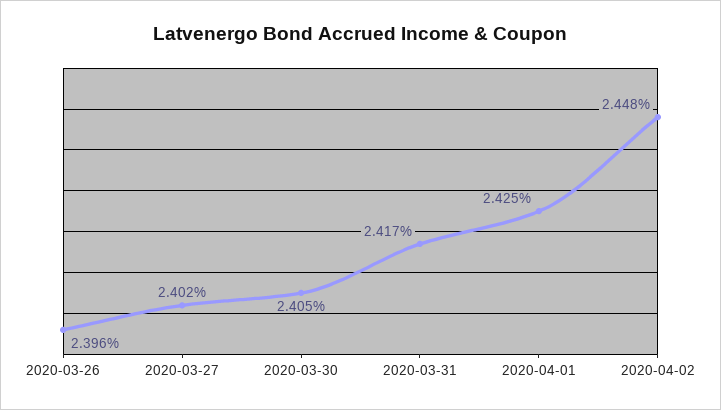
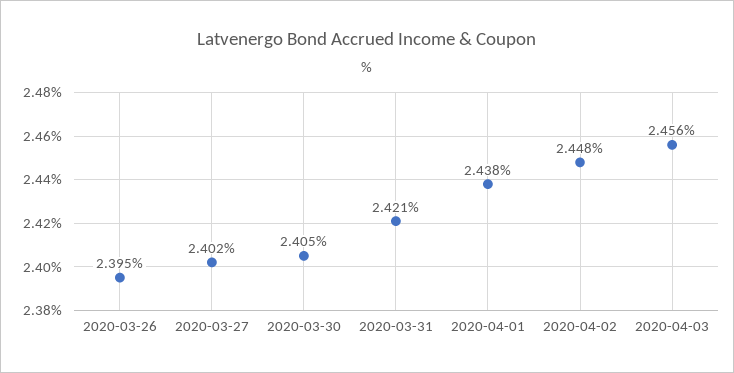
2020-03-26: 2.396 -> 2.395
2020-03-31: 2.417 -> 2.421
2020-04-01: 2.425 -> 2.438
2020-04-03: none -> 2.456

